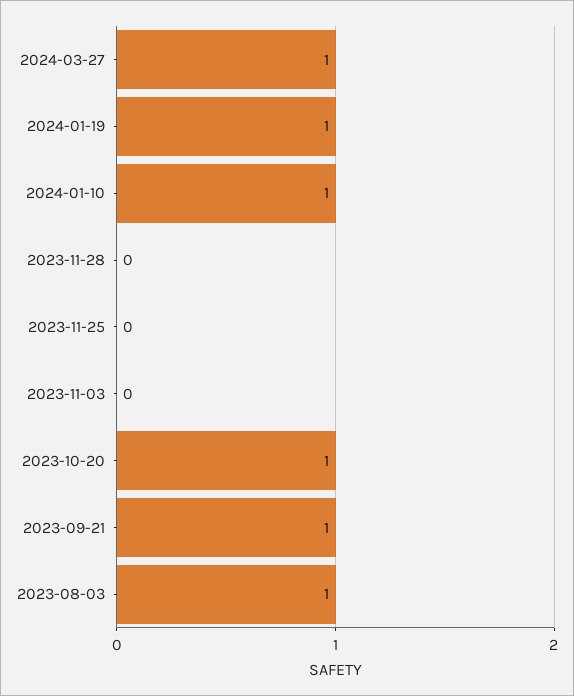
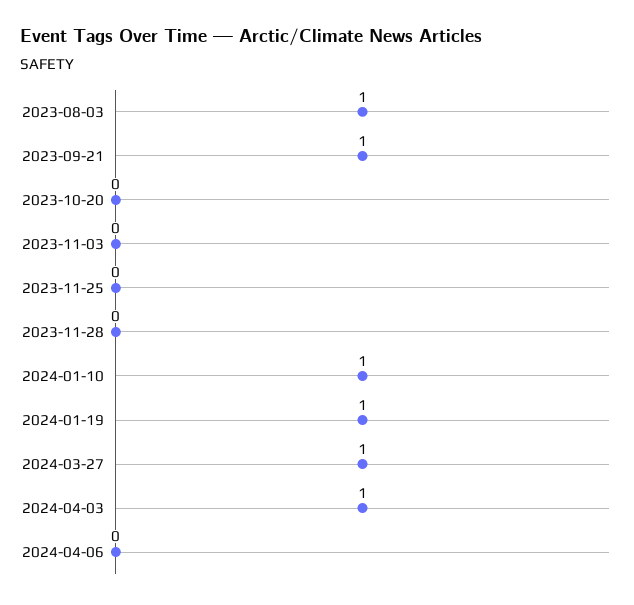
2023-10-20: 1 -> 0
2024-04-03: none -> 1
2024-04-06: none -> 0

